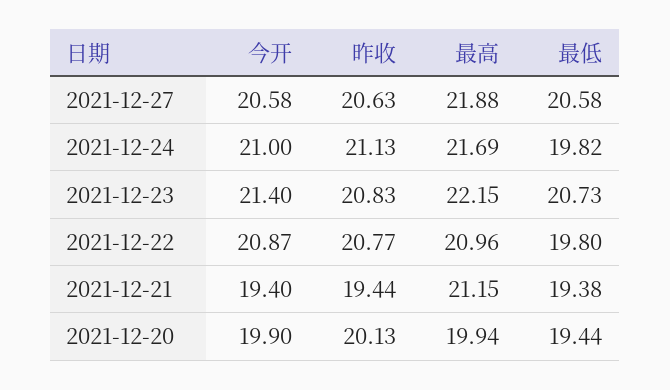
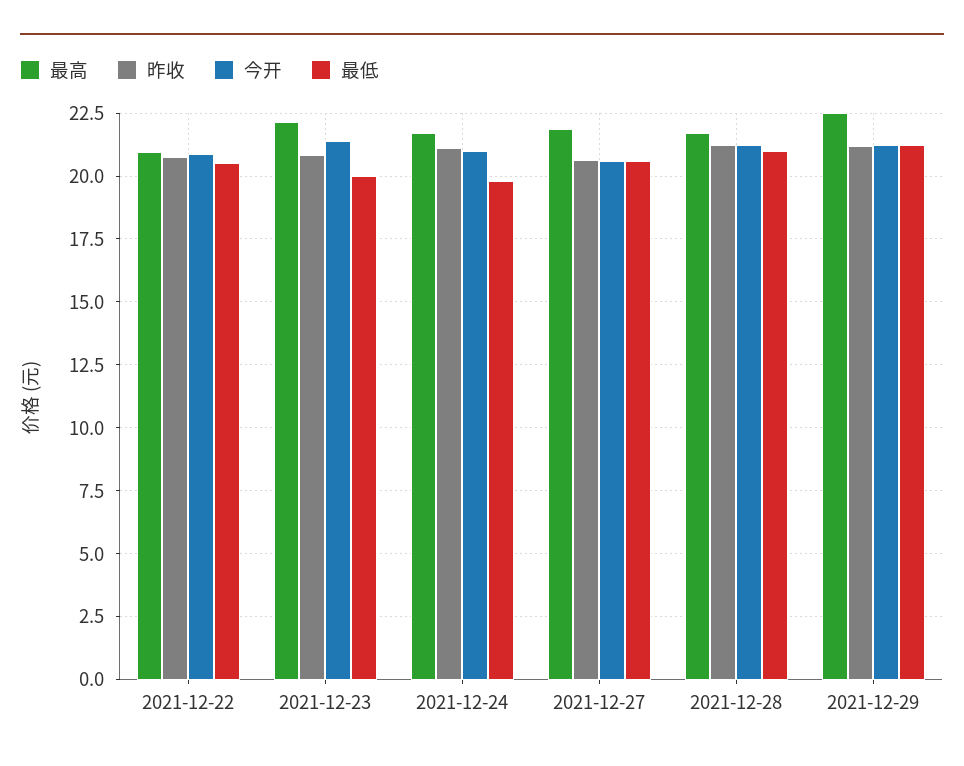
最低, 2021-12-23: 20.73 -> 20
最低, 2021-12-22: 19.8 -> 20.5
今开, 2021-12-21: 19.4 -> none
昨收, 2021-12-21: 19.44 -> none
最高, 2021-12-21: 21.15 -> none
最低, 2021-12-21: 19.38 -> none
今开, 2021-12-20: 19.9 -> none
昨收, 2021-12-20: 20.13 -> none
最高, 2021-12-20: 19.94 -> none
最低, 2021-12-20: 19.44 -> none
最高, 2021-12-28: none -> 21.75
昨收, 2021-12-28: none -> 21.25
今开, 2021-12-28: none -> 21.25
最低, 2021-12-28: none -> 21
最高, 2021-12-29: none -> 22.5
昨收, 2021-12-29: none -> 21.25
今开, 2021-12-29: none -> 21.25
最低, 2021-12-29: none -> 21.25

